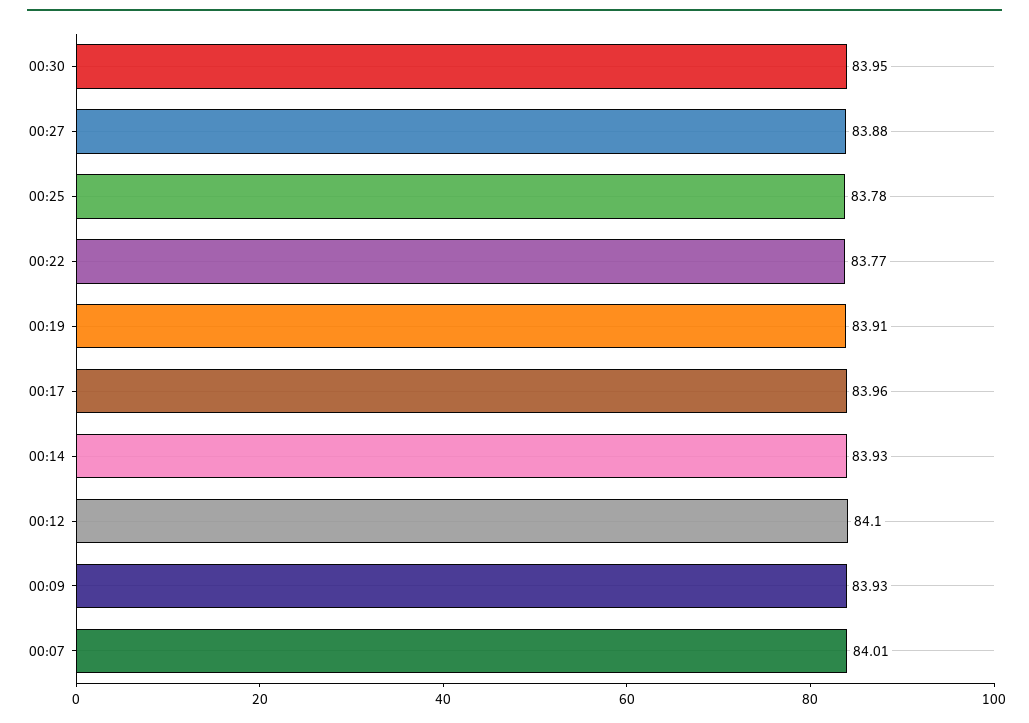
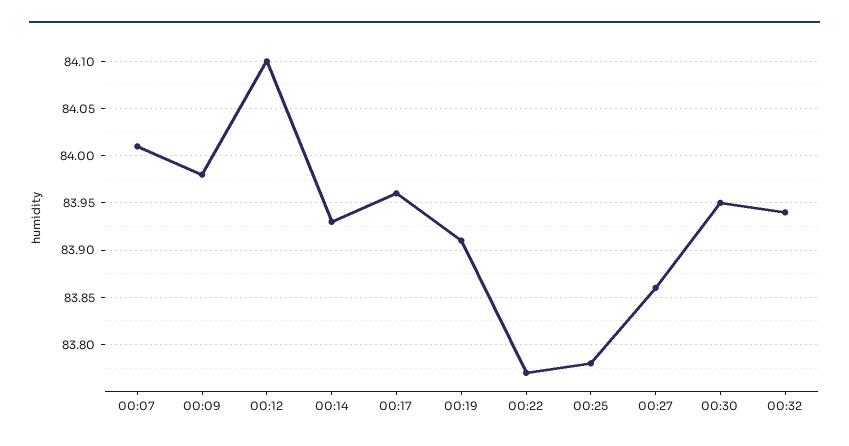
00:27: 83.88 -> 83.86
00:09: 83.93 -> 83.98
00:32: none -> 83.94

